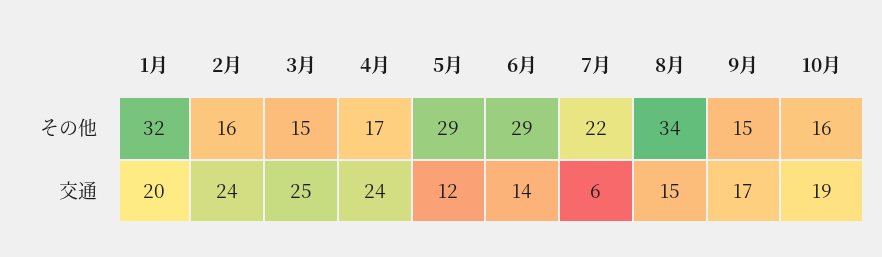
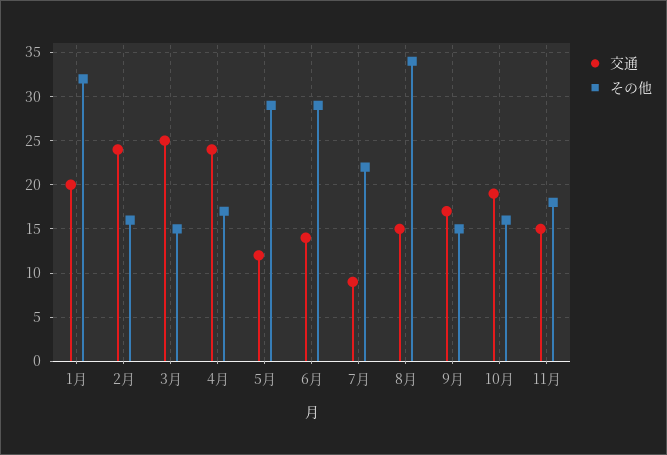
交通, 7月: 6 -> 9
交通, 11月: none -> 15
その他, 11月: none -> 18

